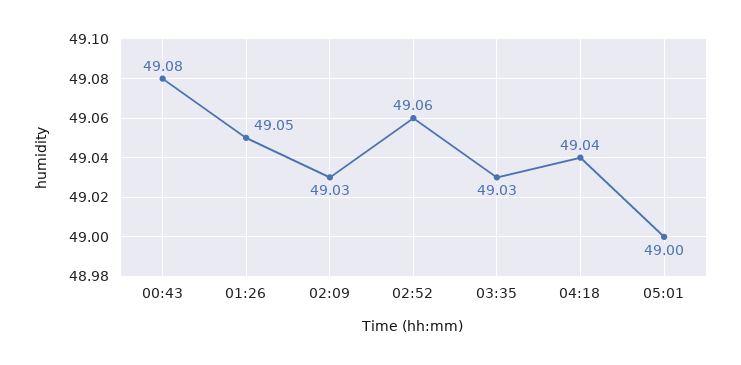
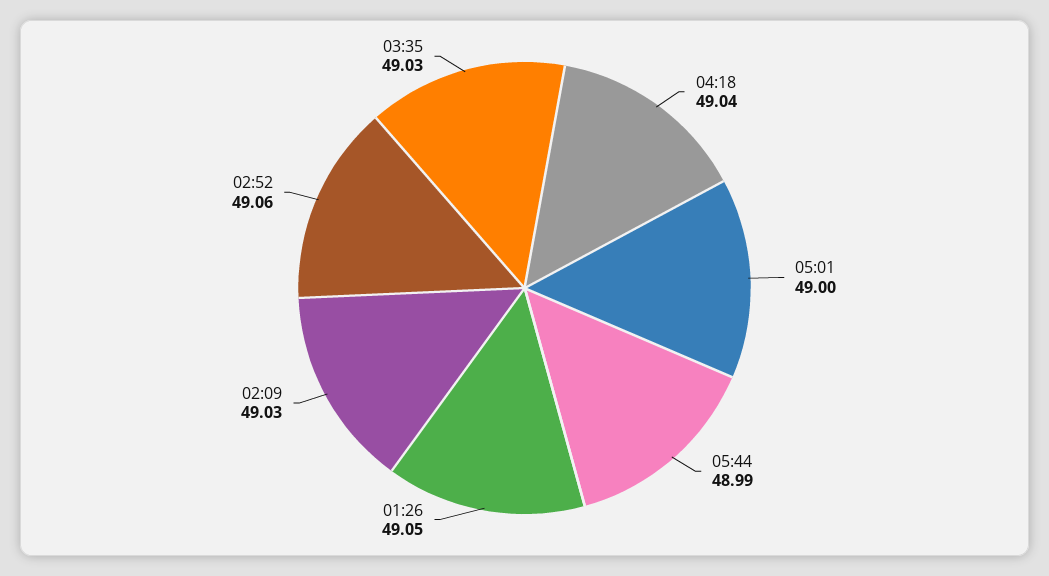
00:43: 49.08 -> none
05:44: none -> 48.99

